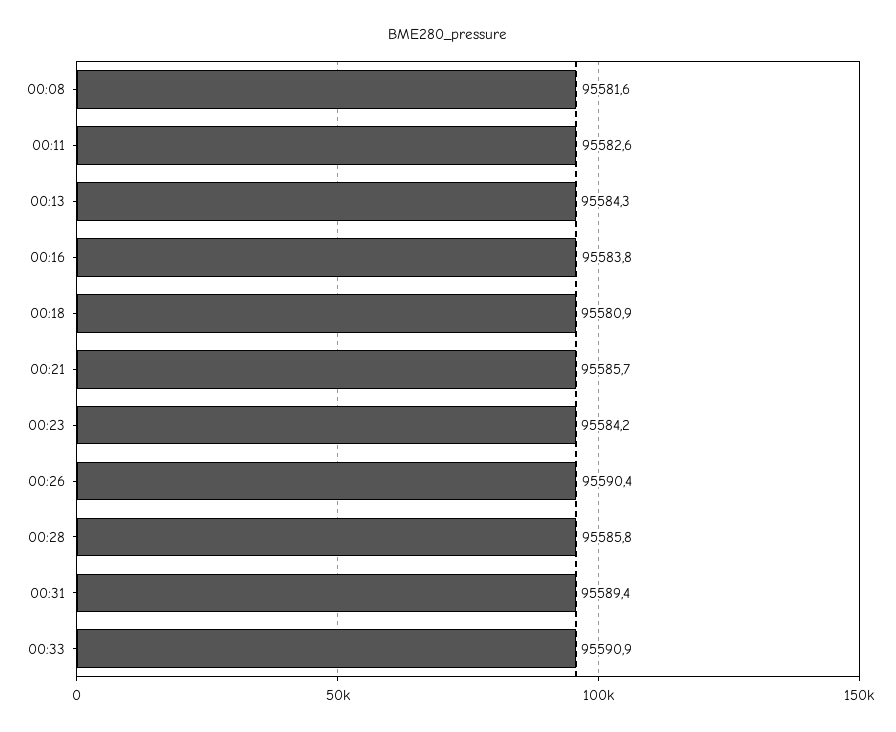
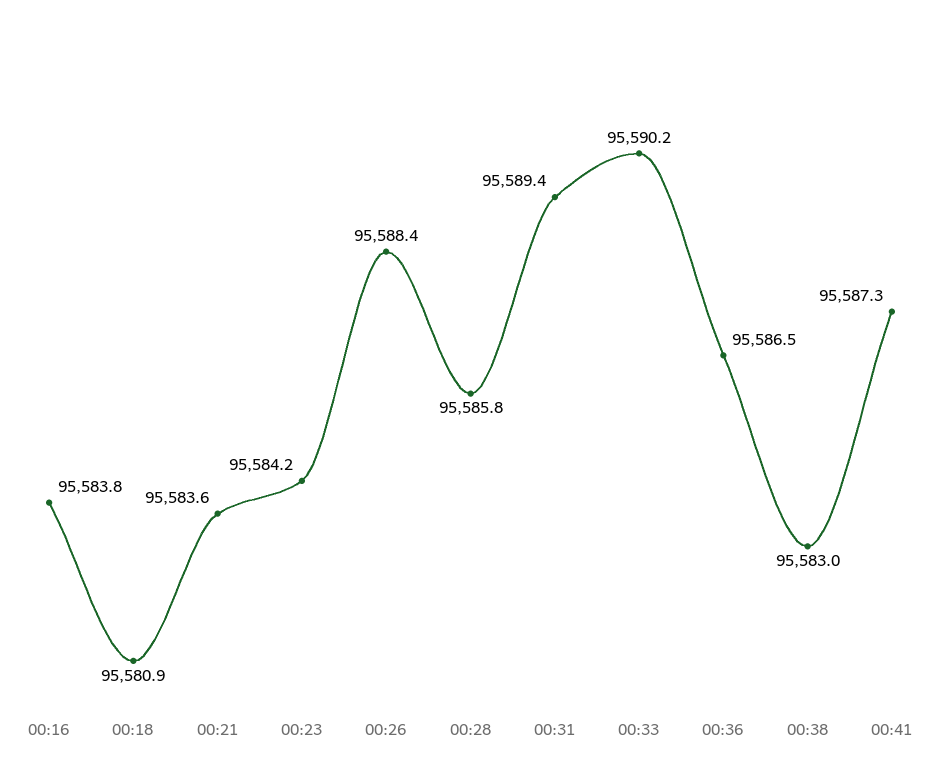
00:08: 95581.6 -> none
00:11: 95582.6 -> none
00:13: 95584.3 -> none
00:21: 95585.7 -> 95583.6
00:26: 95590.4 -> 95588.4
00:33: 95590.9 -> 95590.2
00:36: none -> 95586.5
00:38: none -> 95583
00:41: none -> 95587.3

